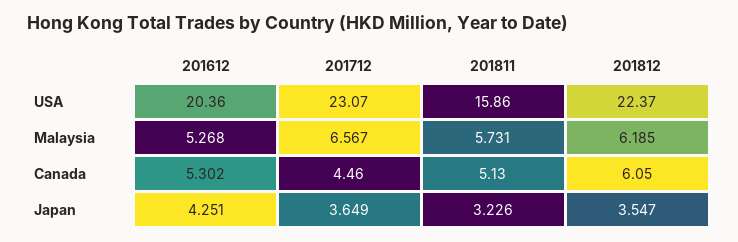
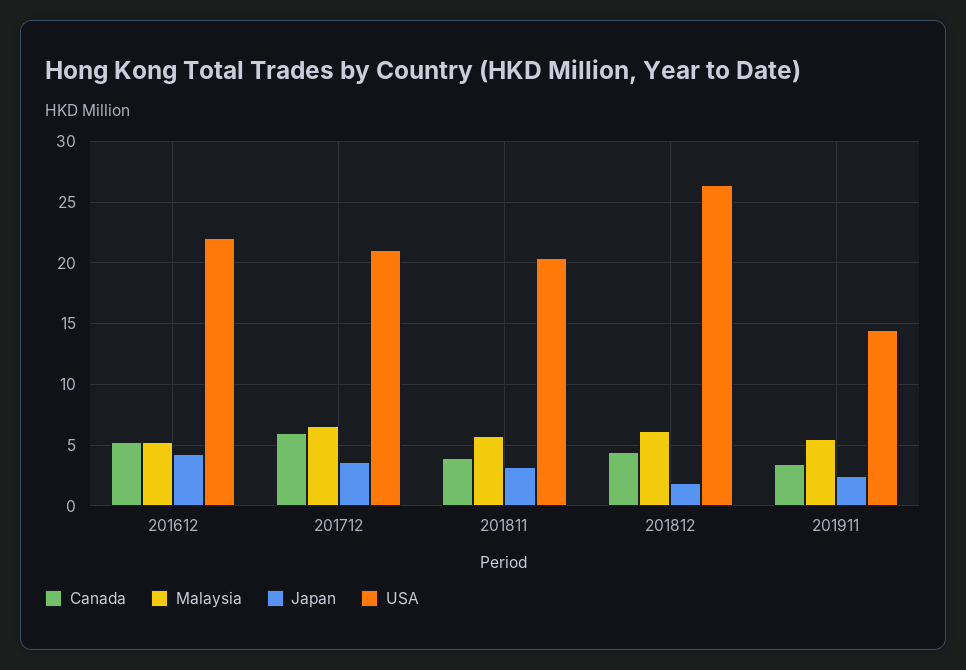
USA, 201612: 20.36 -> 22
USA, 201712: 23.07 -> 21
USA, 201811: 15.86 -> 20.5
USA, 201812: 22.37 -> 26.5
Canada, 201712: 4.46 -> 6
Canada, 201811: 5.13 -> 4
Canada, 201812: 6.05 -> 4.5
Japan, 201812: 3.547 -> 2
Canada, 201911: none -> 3.5
Malaysia, 201911: none -> 5.5
Japan, 201911: none -> 2.5
USA, 201911: none -> 14.5

